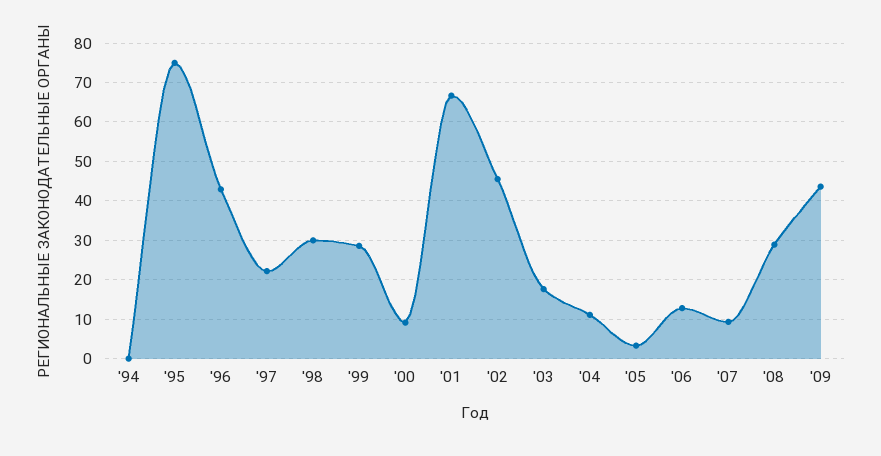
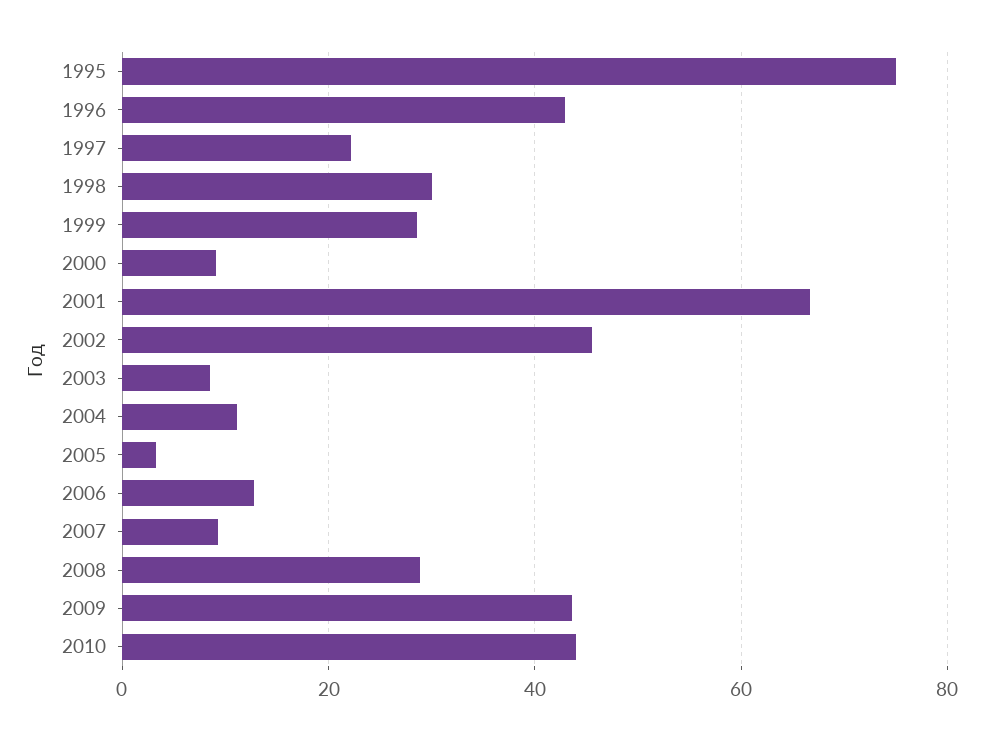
'94: 0 -> none
'03: 18 -> 8
2010: none -> 44

